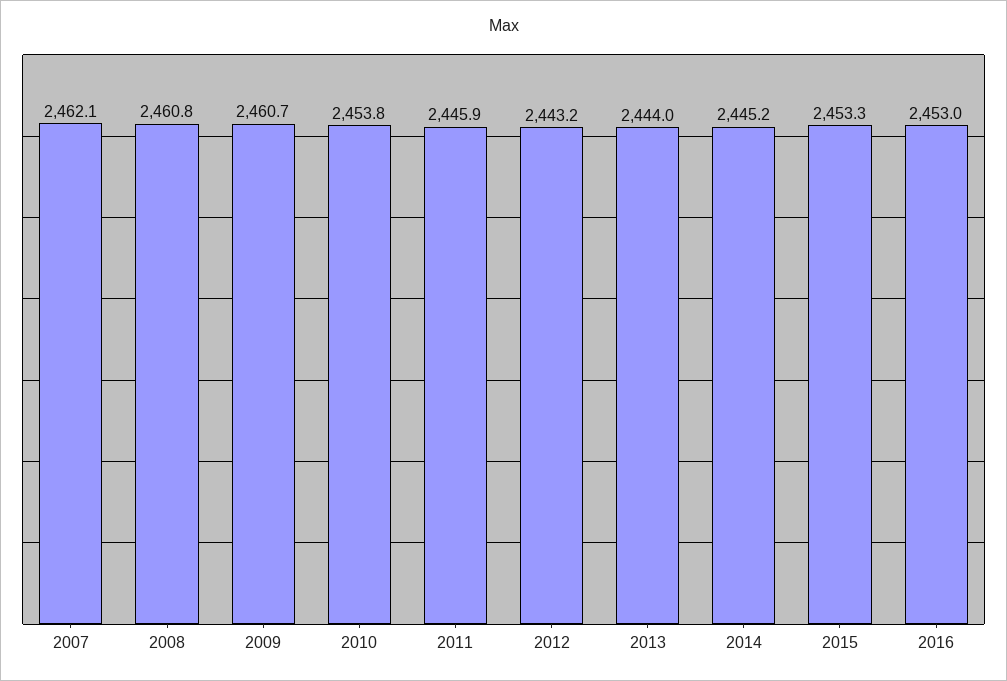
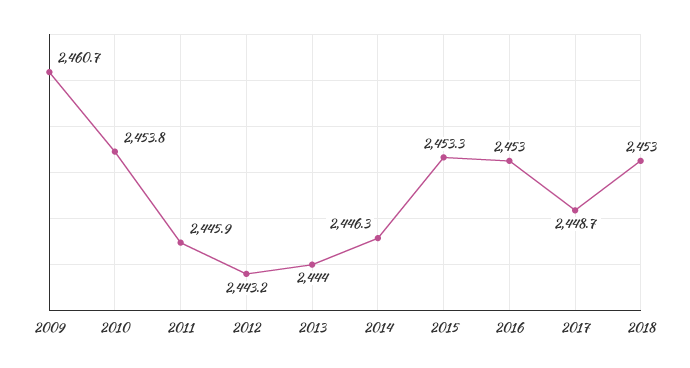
2007: 2462.1 -> none
2008: 2460.8 -> none
2014: 2445.2 -> 2446.3
2017: none -> 2448.7
2018: none -> 2453

